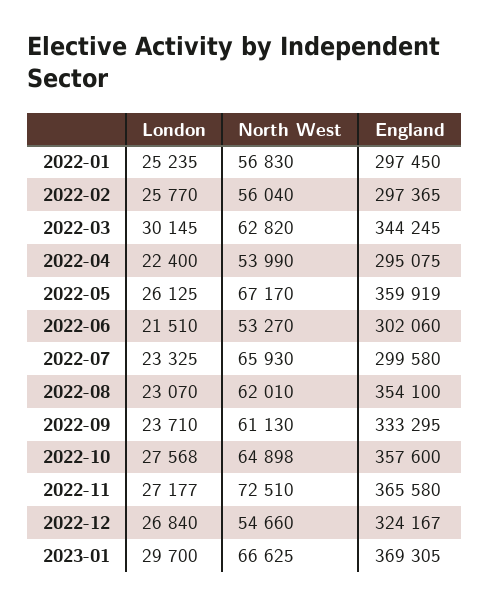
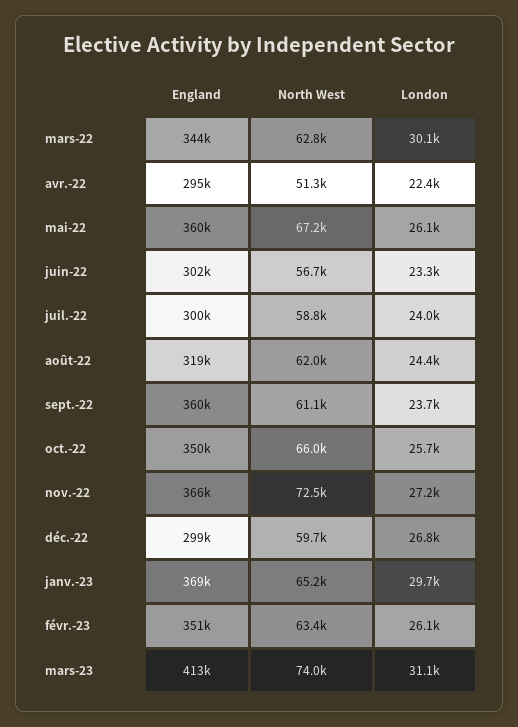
London, 2022-01: 25235 -> none
North West, 2022-01: 56830 -> none
England, 2022-01: 297450 -> none
London, 2022-02: 25770 -> none
North West, 2022-02: 56040 -> none
England, 2022-02: 297365 -> none
North West, 2022-04: 53990 -> 51300
London, 2022-06: 21510 -> 23300
North West, 2022-06: 53270 -> 56700
London, 2022-07: 23325 -> 24000
North West, 2022-07: 65930 -> 58800
London, 2022-08: 23070 -> 24400
England, 2022-08: 354100 -> 319000
England, 2022-09: 333295 -> 360000
London, 2022-10: 27568 -> 25700
North West, 2022-10: 64898 -> 66000
England, 2022-10: 357600 -> 350000
North West, 2022-12: 54660 -> 59700
England, 2022-12: 324167 -> 299000
North West, 2023-01: 66625 -> 65200
England, févr.-23: none -> 351000
North West, févr.-23: none -> 63400
London, févr.-23: none -> 26100
England, mars-23: none -> 413000
North West, mars-23: none -> 74000
London, mars-23: none -> 31100

